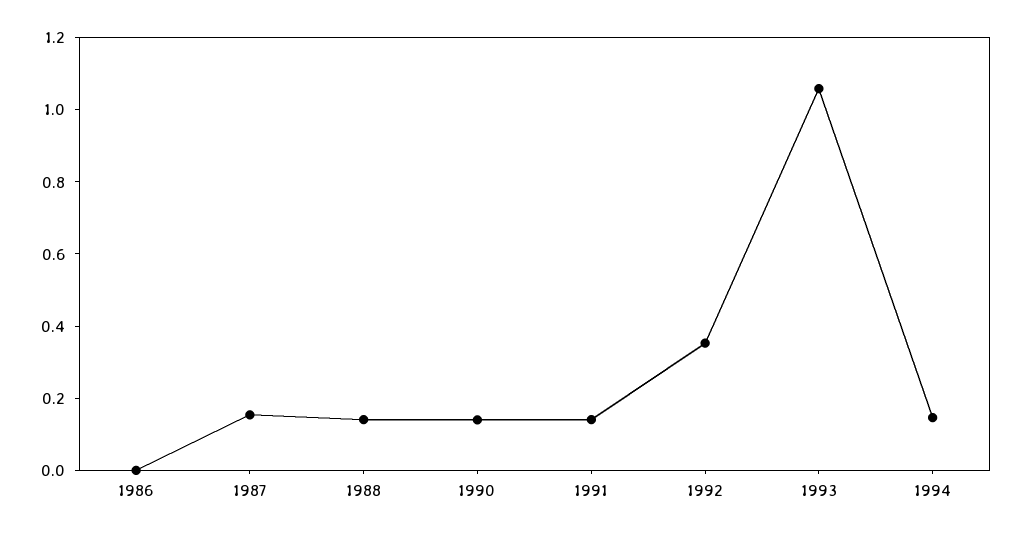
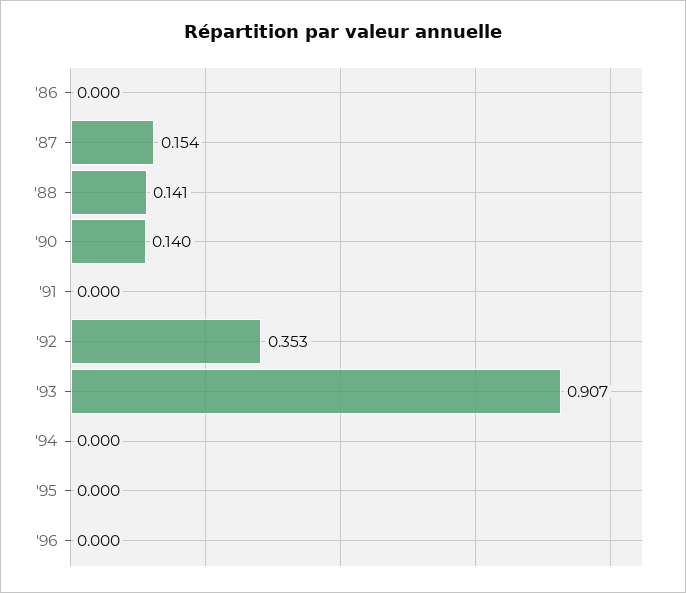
1991: 0.15 -> 0
1993: 1.05 -> 0.907
1994: 0.15 -> 0
'95: none -> 0
'96: none -> 0

